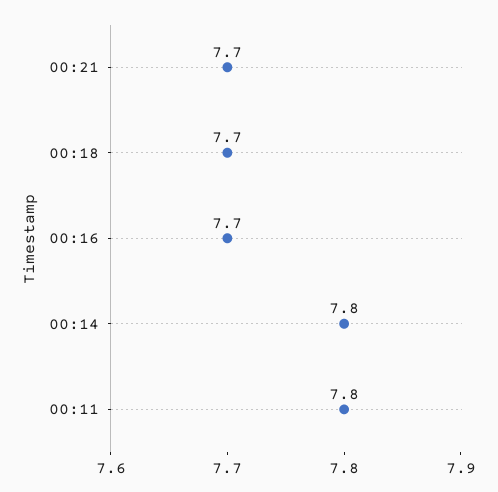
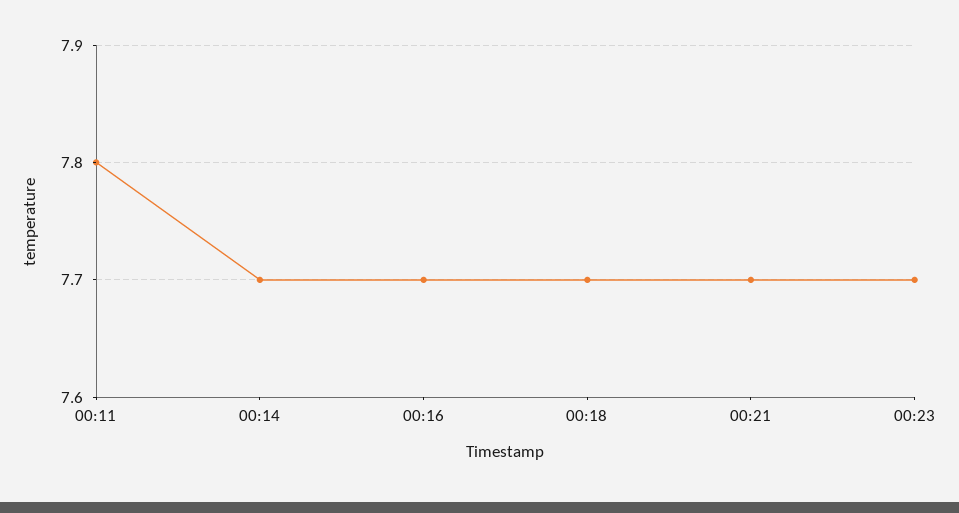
00:14: 7.8 -> 7.7
00:23: none -> 7.7

